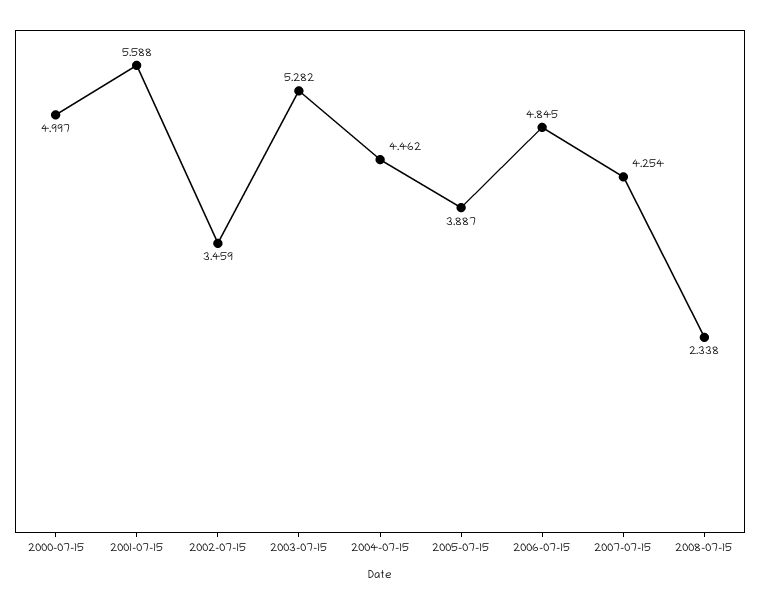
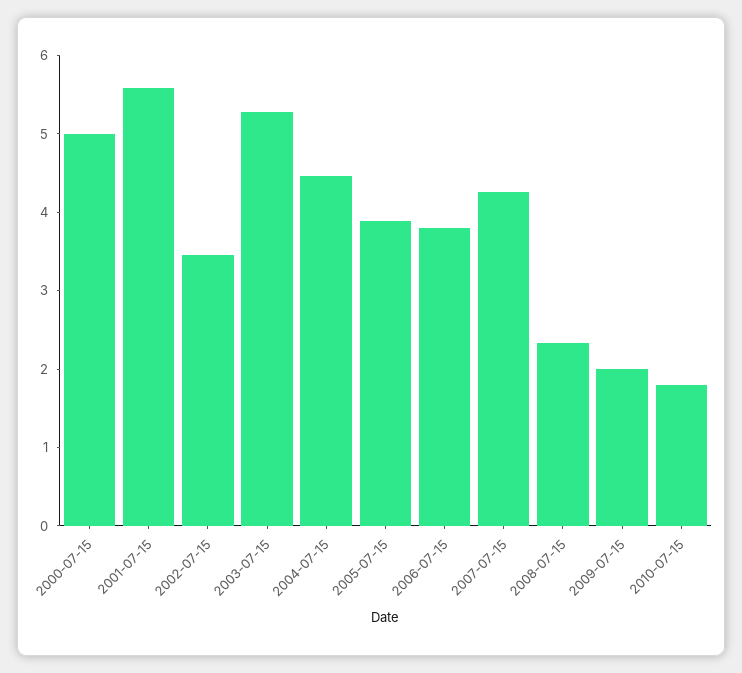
2006-07-15: 4.845 -> 3.8
2009-07-15: none -> 2
2010-07-15: none -> 1.8

